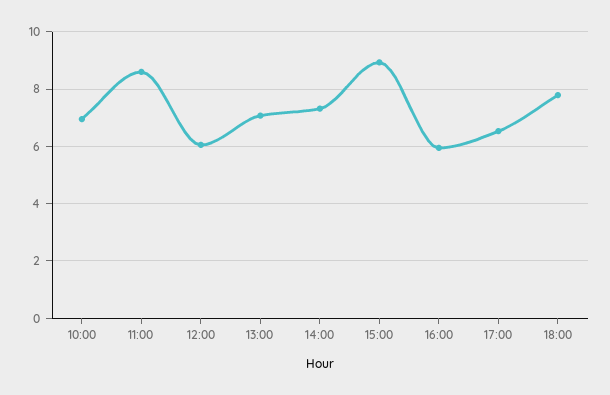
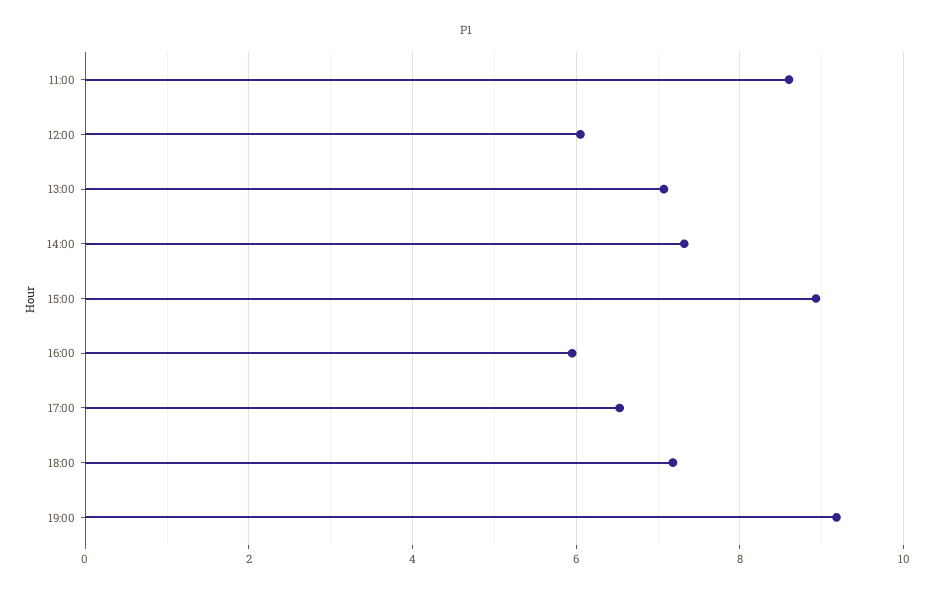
10:00: 7 -> none
18:00: 7.75 -> 7.2
19:00: none -> 9.2

